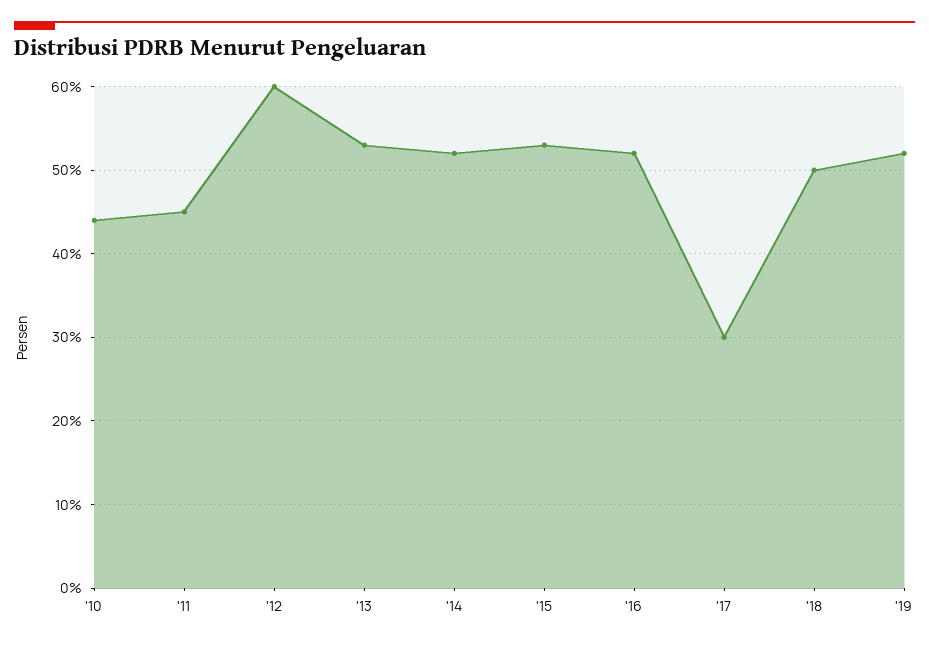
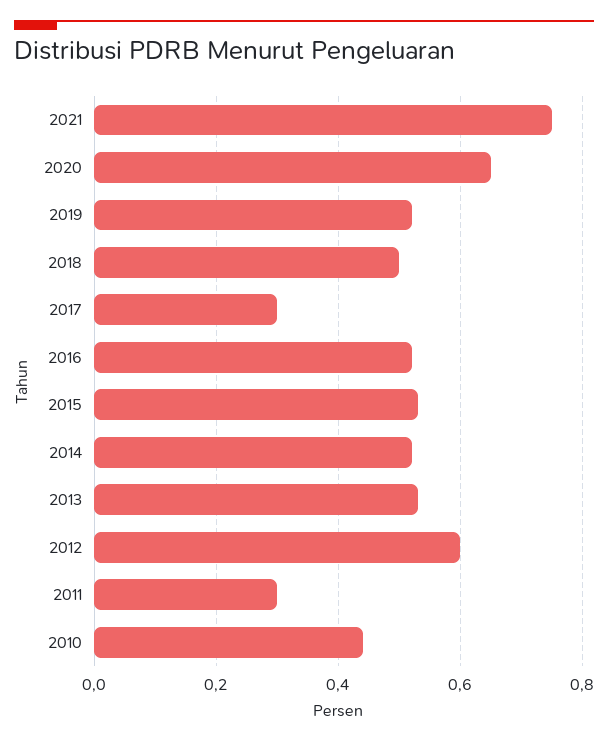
'11: 0.45 -> 0.3
2021: none -> 0.75
2020: none -> 0.65

